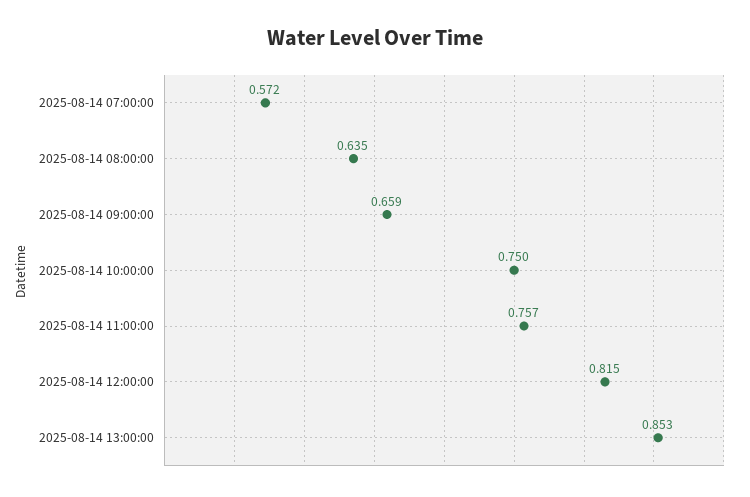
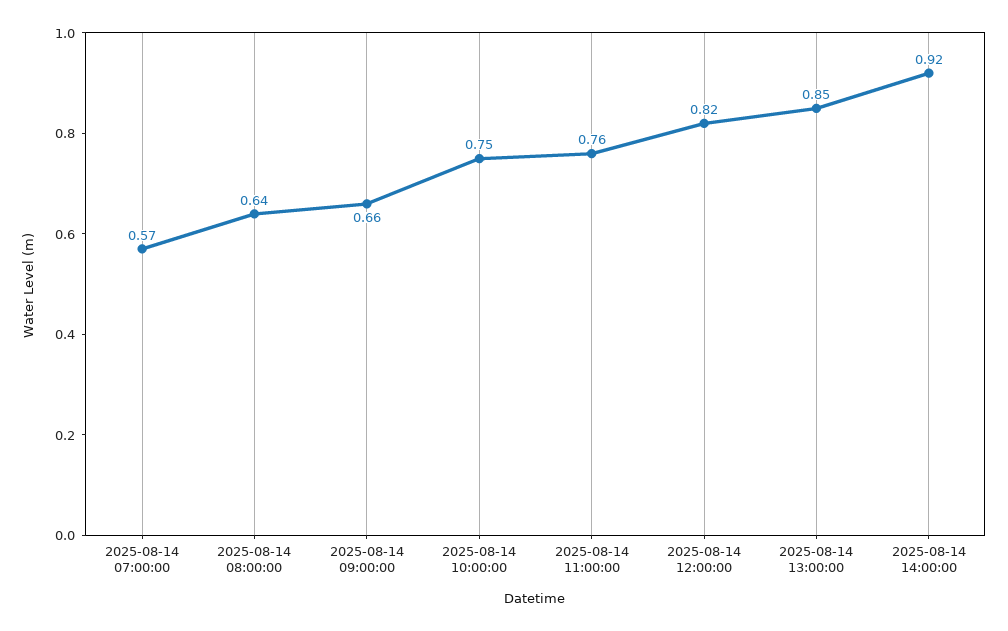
2025-08-14 14:00:00: none -> 0.92

